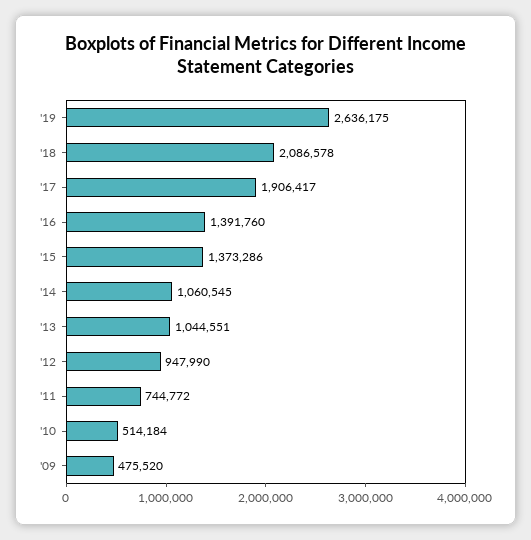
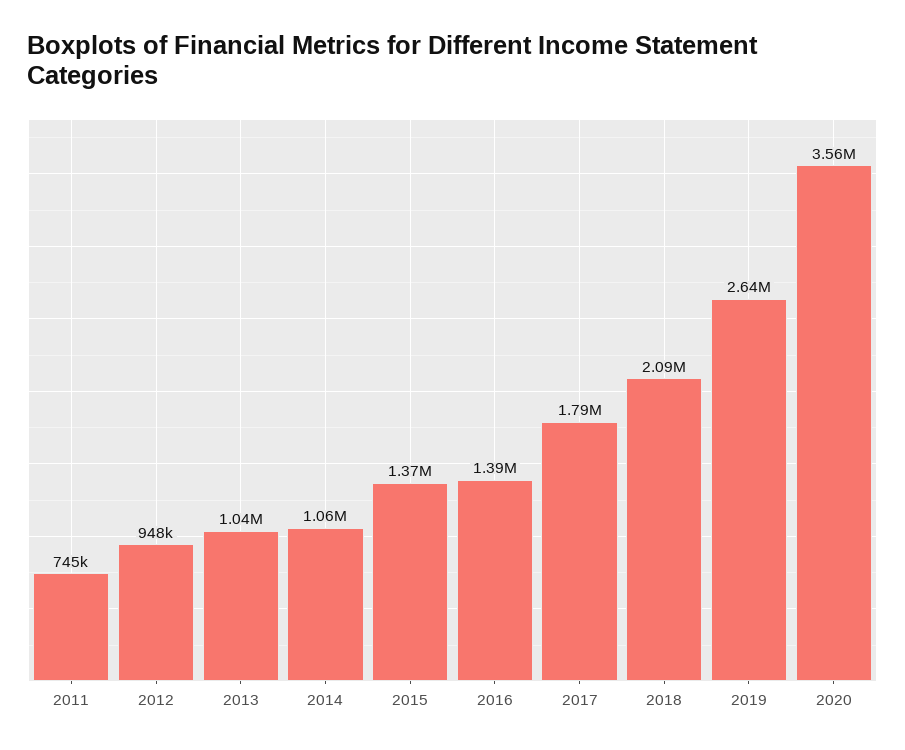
'17: 1906417 -> 1790000
'10: 514184 -> none
'09: 475520 -> none
2020: none -> 3560000

